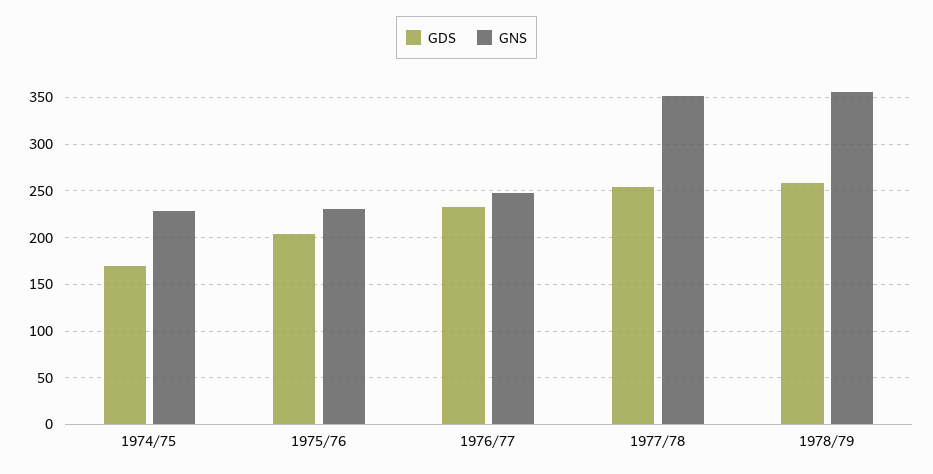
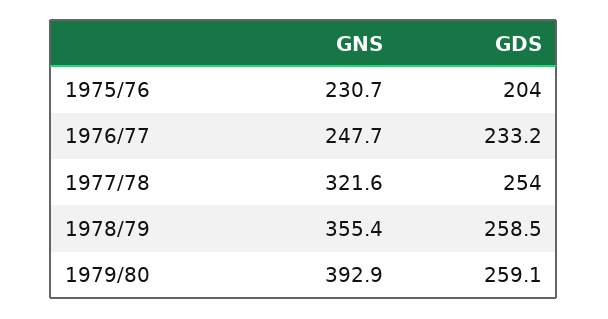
GDS, 1974/75: 170 -> none
GNS, 1974/75: 230 -> none
GNS, 1977/78: 350 -> 321.6
GNS, 1979/80: none -> 392.9
GDS, 1979/80: none -> 259.1

